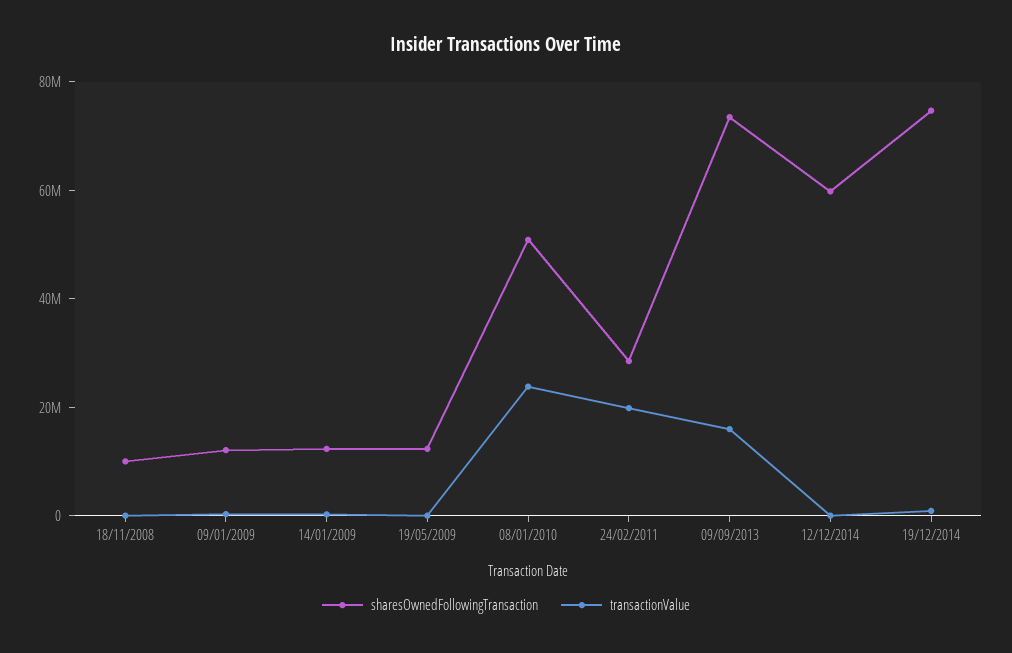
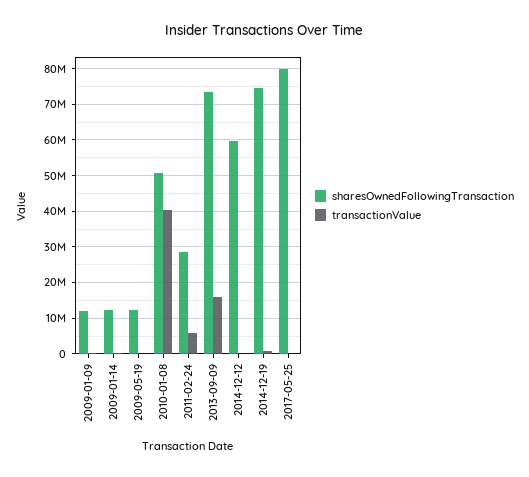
sharesOwnedFollowingTransaction, 18/11/2008: 10000000 -> none
transactionValue, 18/11/2008: 0 -> none
transactionValue, 08/01/2010: 25000000 -> 40000000
transactionValue, 24/02/2011: 20000000 -> 6000000
sharesOwnedFollowingTransaction, 2017-05-25: none -> 80000000
transactionValue, 2017-05-25: none -> 0

